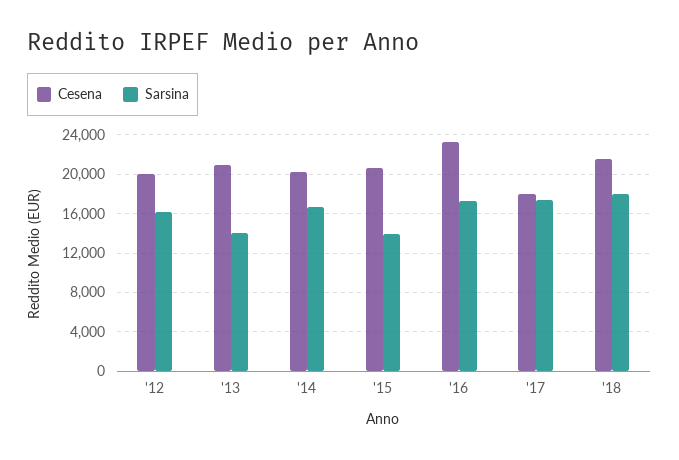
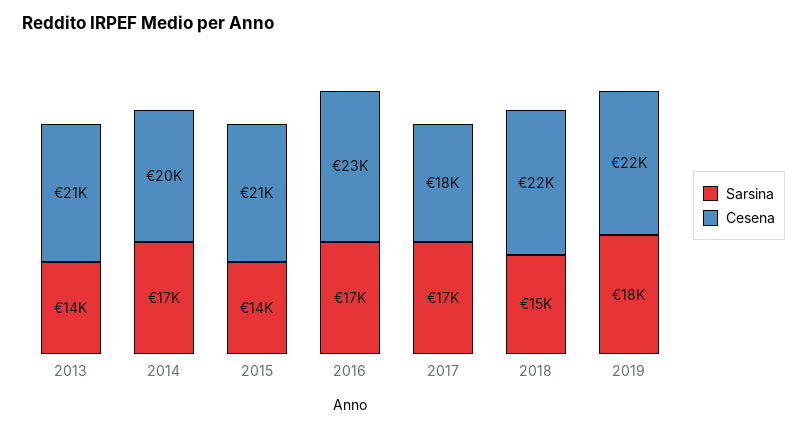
Cesena, '12: 20000 -> none
Sarsina, '12: 16000 -> none
Sarsina, '18: 18000 -> 15000
Sarsina, 2019: none -> 18000
Cesena, 2019: none -> 22000

